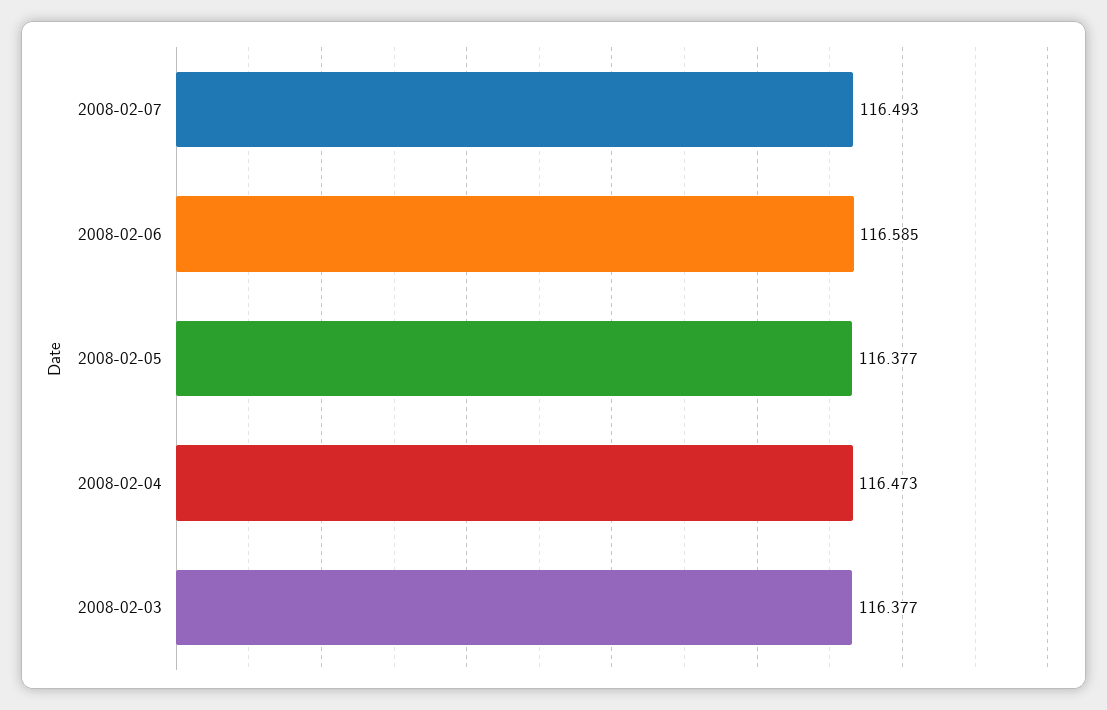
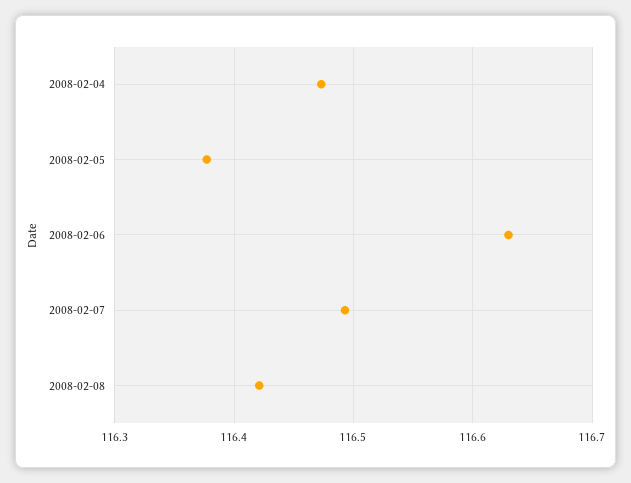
2008-02-06: 116.585 -> 116.63
2008-02-03: 116.377 -> none
2008-02-08: none -> 116.42

